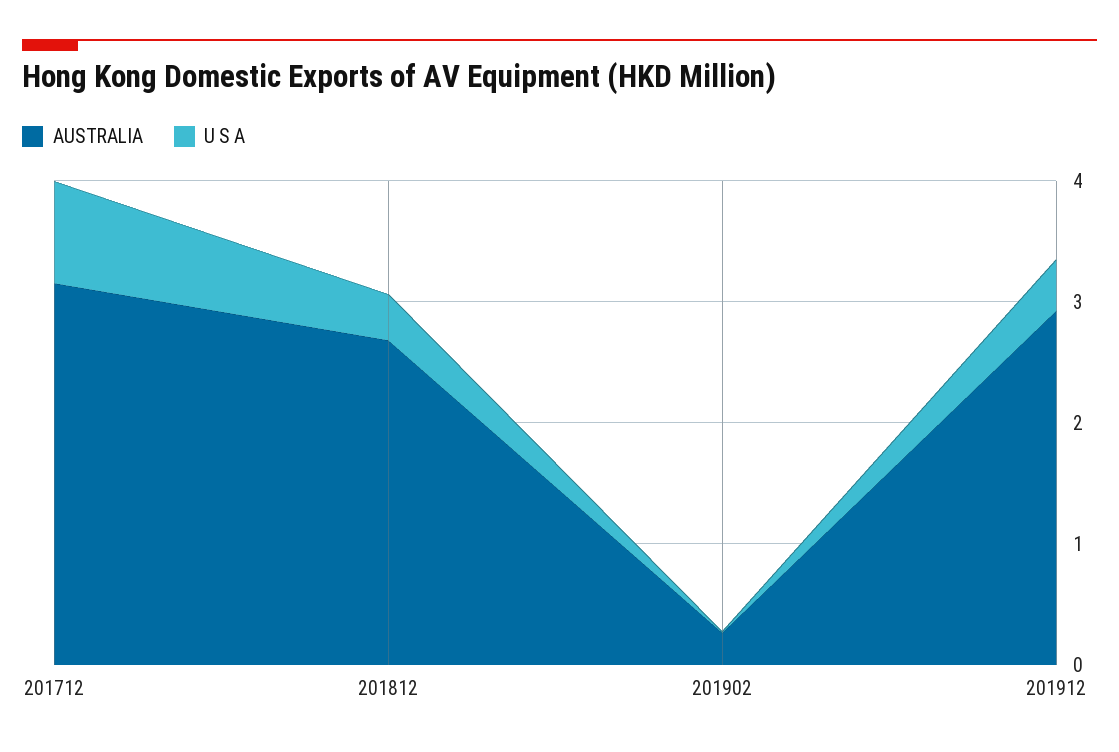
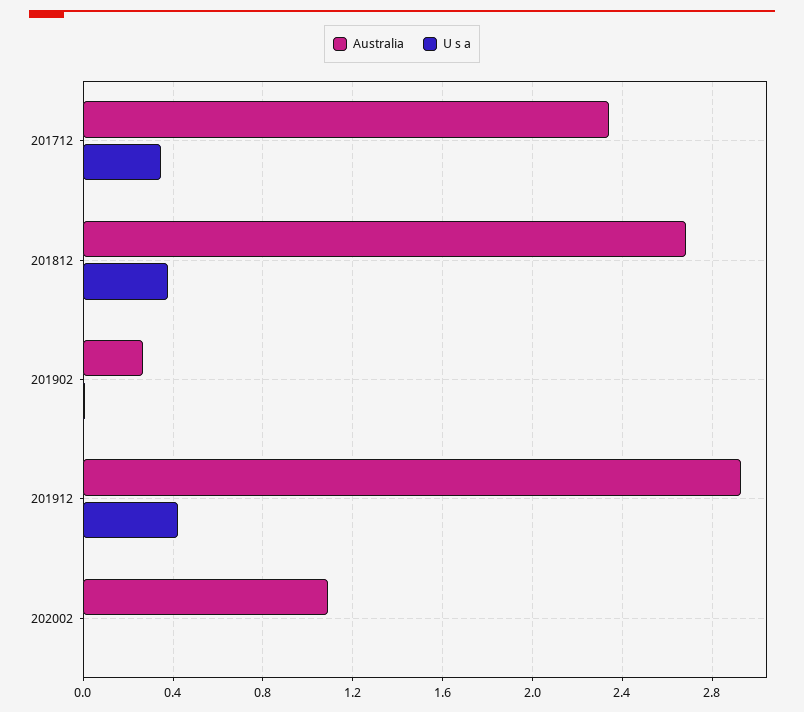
AUSTRALIA, 201712: 3.2 -> 2.35
U S A, 201712: 0.8 -> 0.35
AUSTRALIA, 202002: none -> 1.1
U S A, 202002: none -> 0

